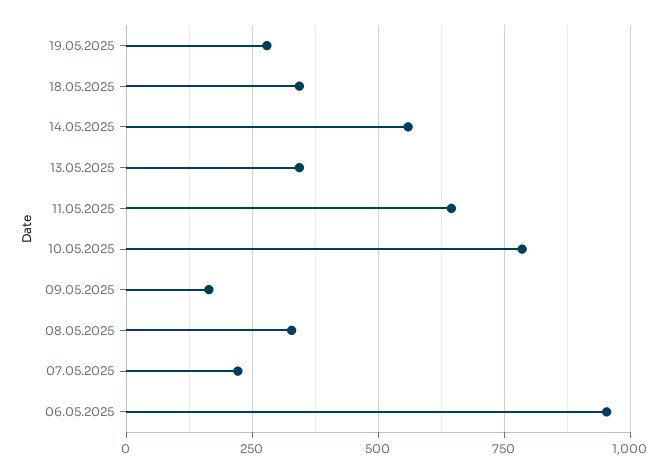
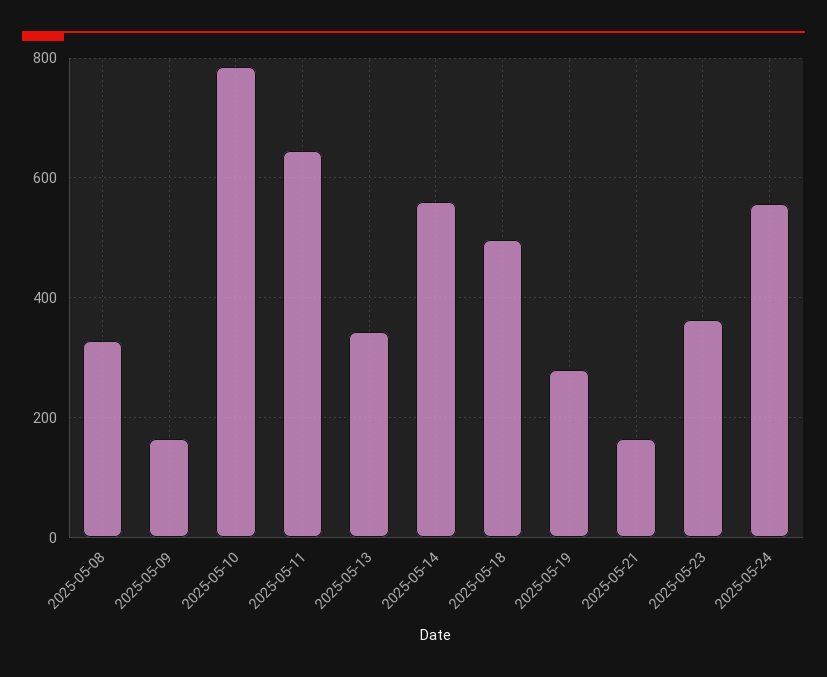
18.05.2025: 350 -> 500
07.05.2025: 225 -> none
06.05.2025: 950 -> none
2025-05-21: none -> 160
2025-05-23: none -> 360
2025-05-24: none -> 560

